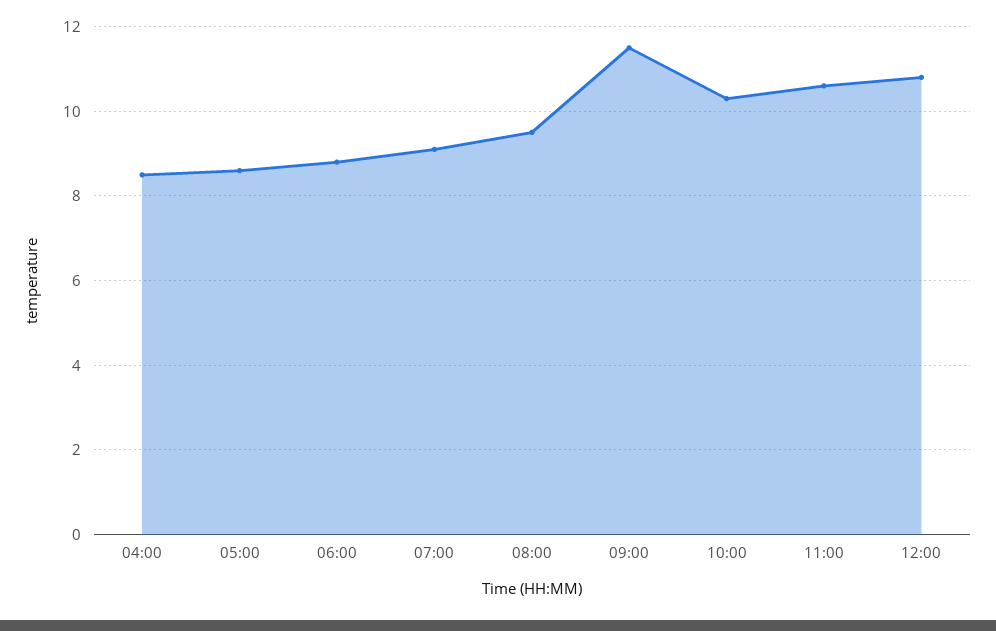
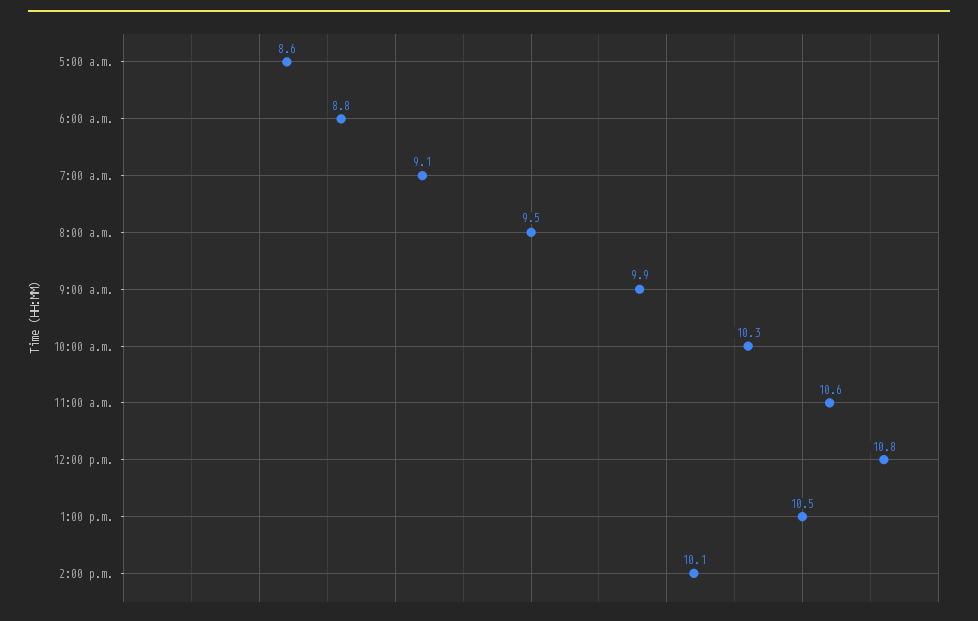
04:00: 8.5 -> none
09:00: 11.5 -> 9.9
1:00 p.m.: none -> 10.5
2:00 p.m.: none -> 10.1

